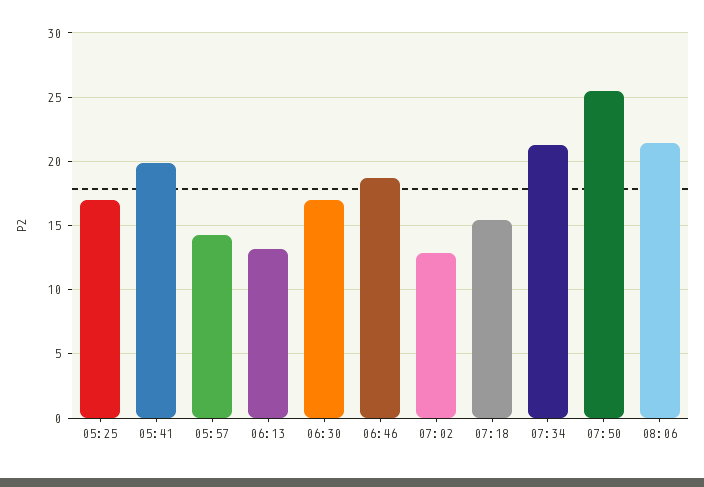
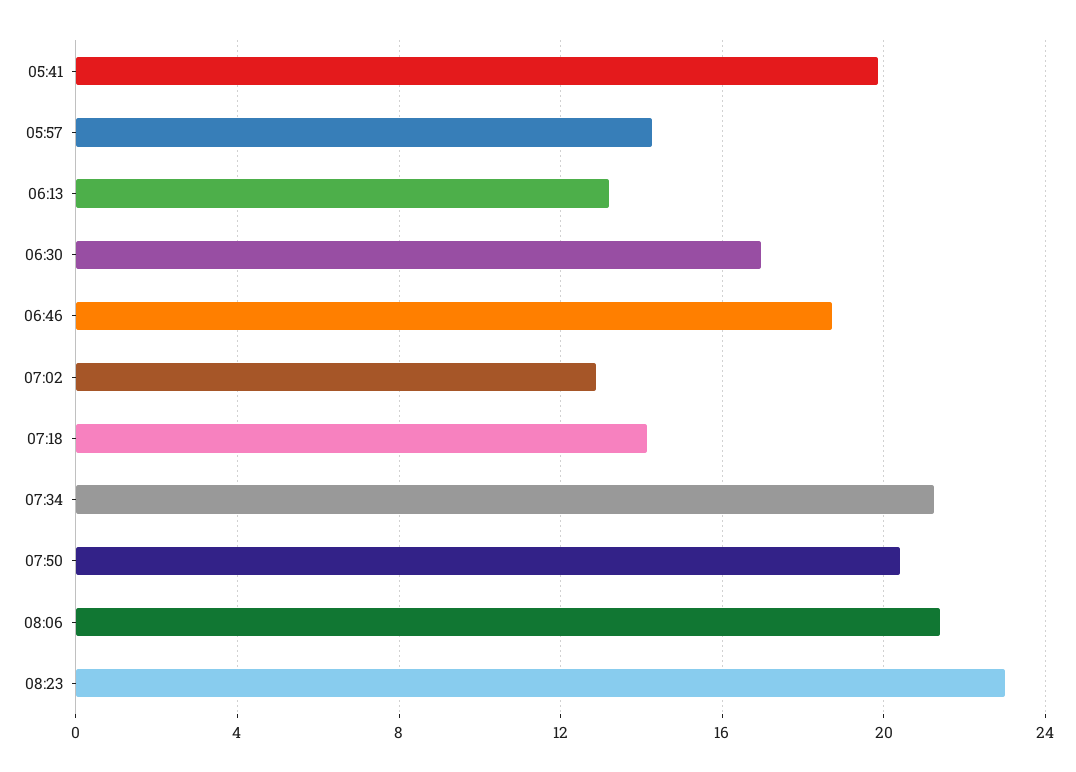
05:25: 17 -> none
07:18: 15.5 -> 14
07:50: 25.5 -> 20.5
08:23: none -> 23

